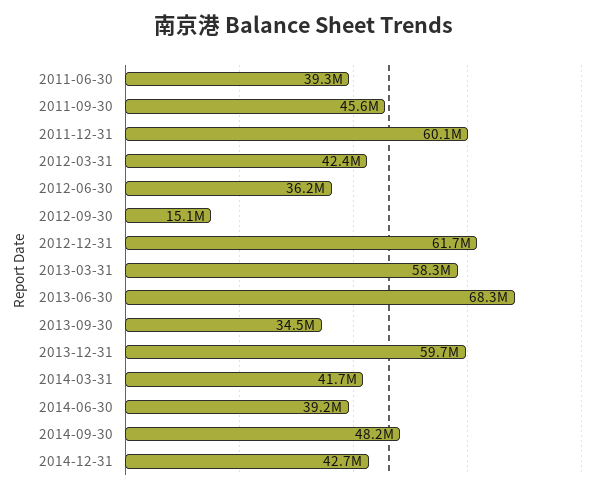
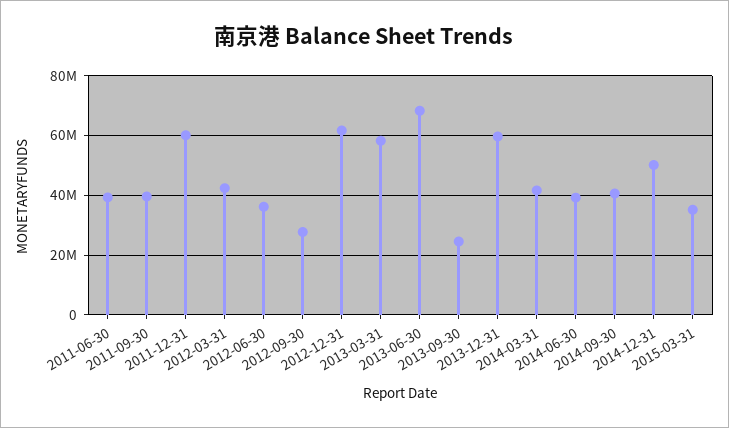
2011-09-30: 45600000 -> 40000000
2012-09-30: 15100000 -> 27500000
2013-09-30: 34500000 -> 25000000
2014-09-30: 48200000 -> 40000000
2014-12-31: 42700000 -> 50000000
2015-03-31: none -> 35000000

